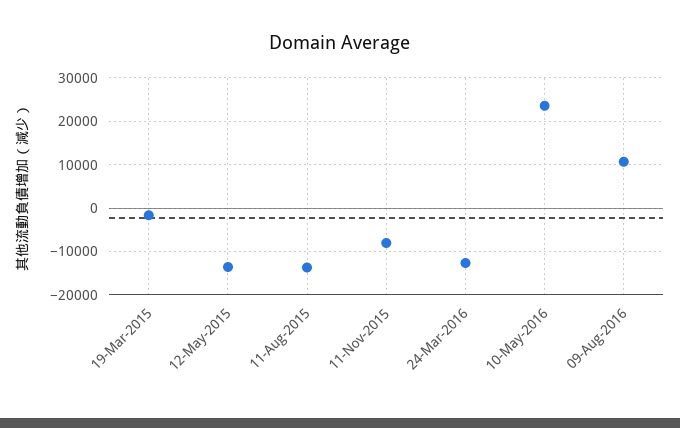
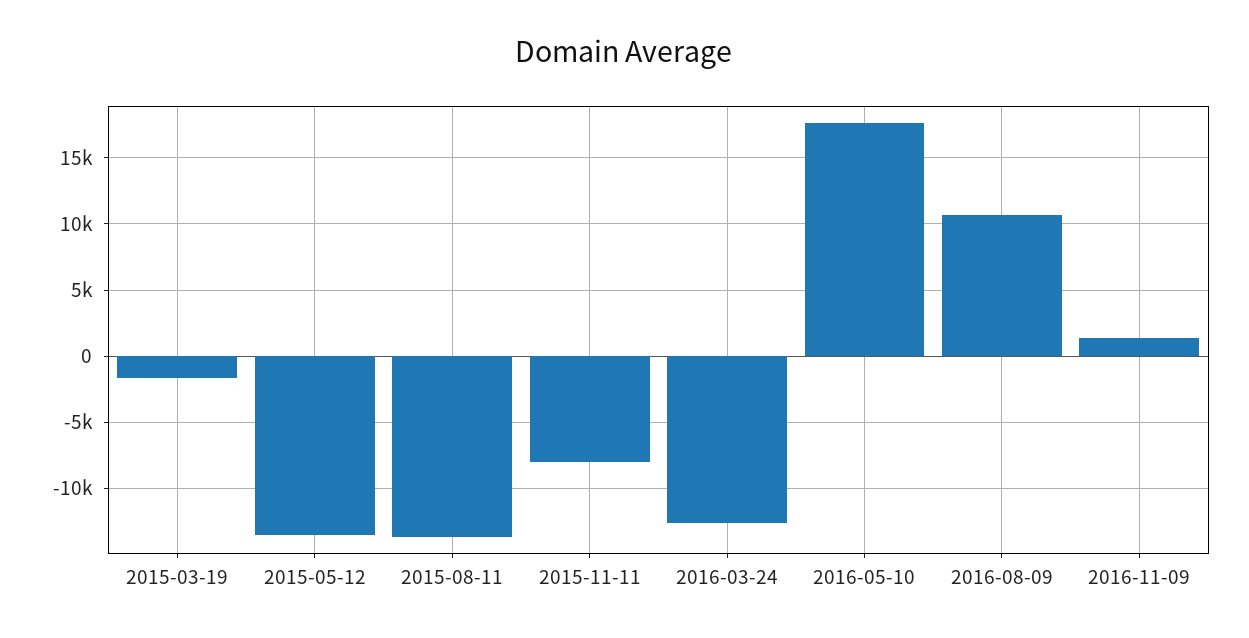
10-May-2016: 24000 -> 17500
2016-11-09: none -> 1500

